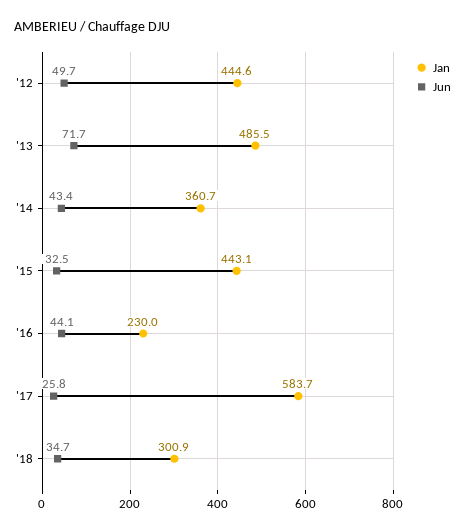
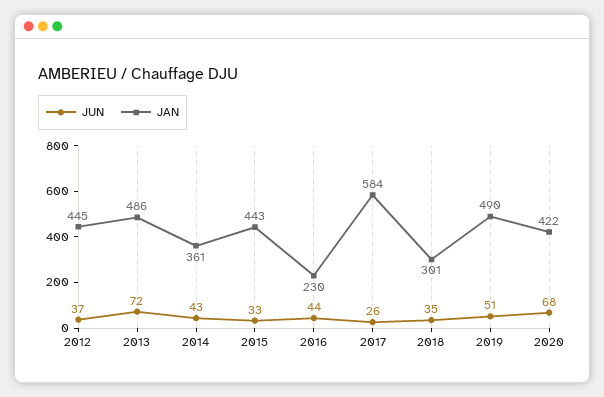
Jun, '12: 49.7 -> 37
Jun, 2019: none -> 51
Jan, 2019: none -> 490
Jun, 2020: none -> 68
Jan, 2020: none -> 422

